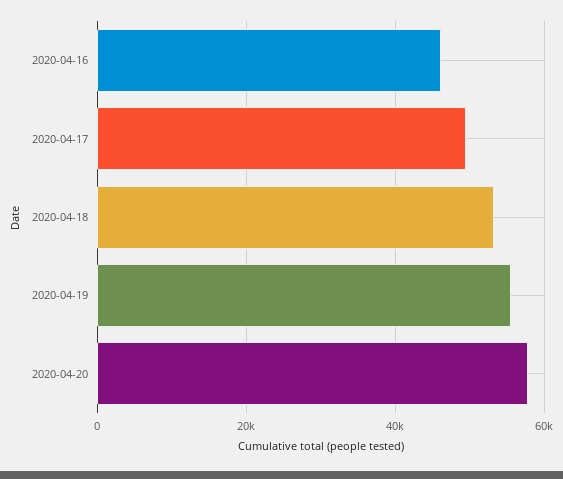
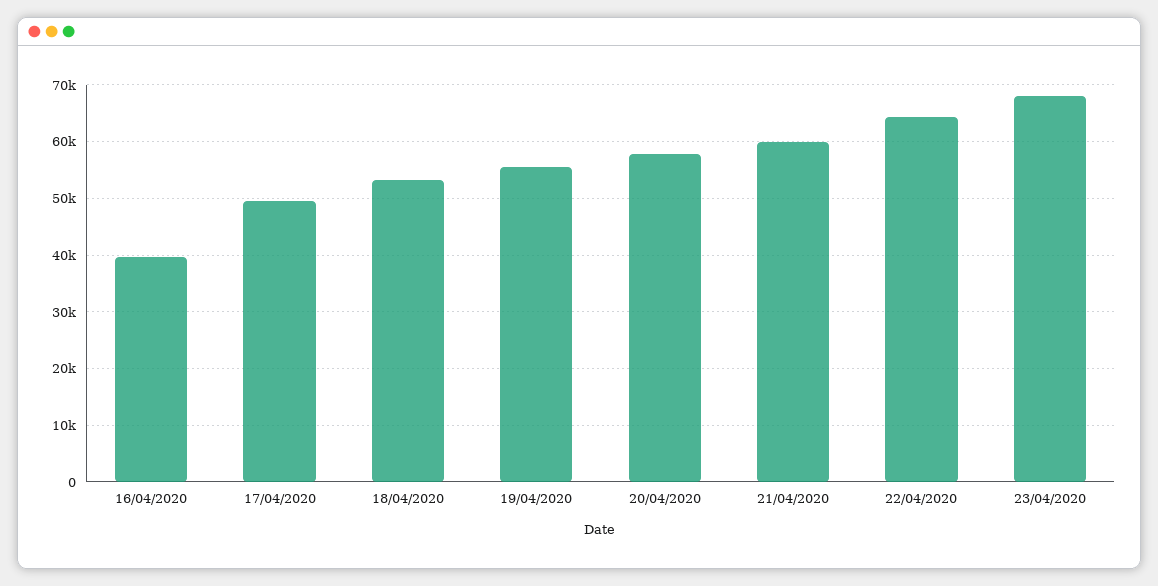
2020-04-16: 46000 -> 40000
21/04/2020: none -> 60000
22/04/2020: none -> 64000
23/04/2020: none -> 68000

